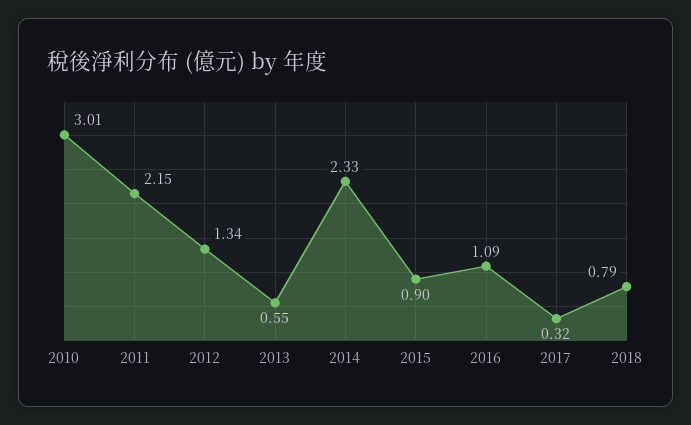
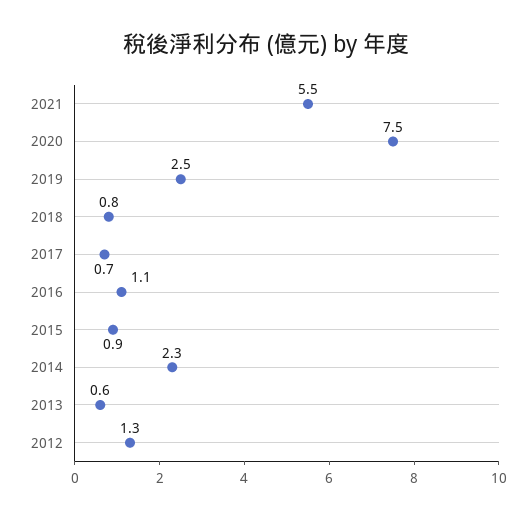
2010: 3.01 -> none
2011: 2.15 -> none
2017: 0.32 -> 0.7
2021: none -> 5.5
2020: none -> 7.5
2019: none -> 2.5

